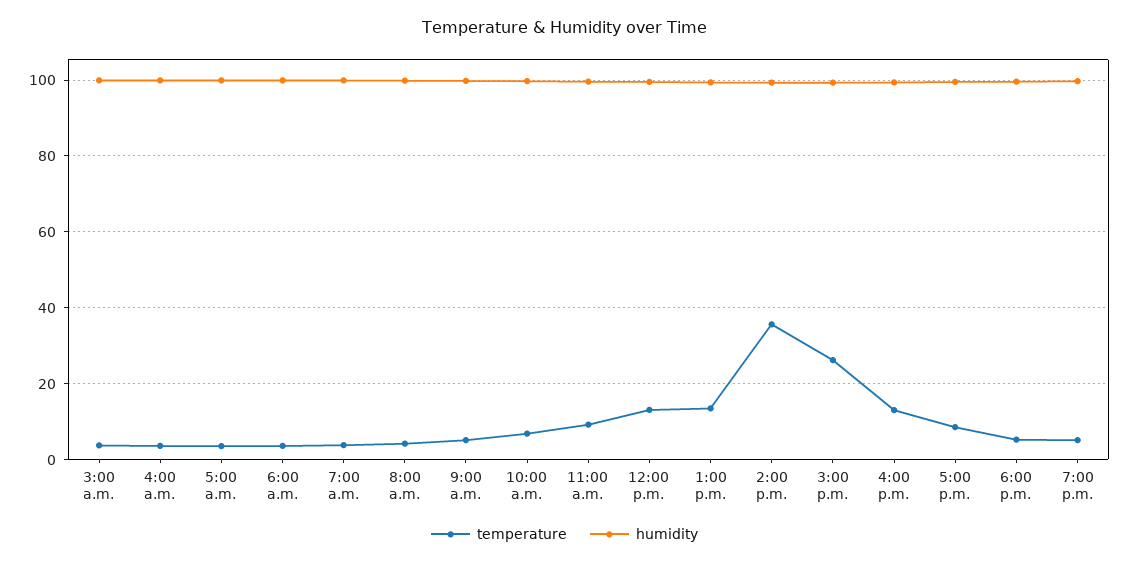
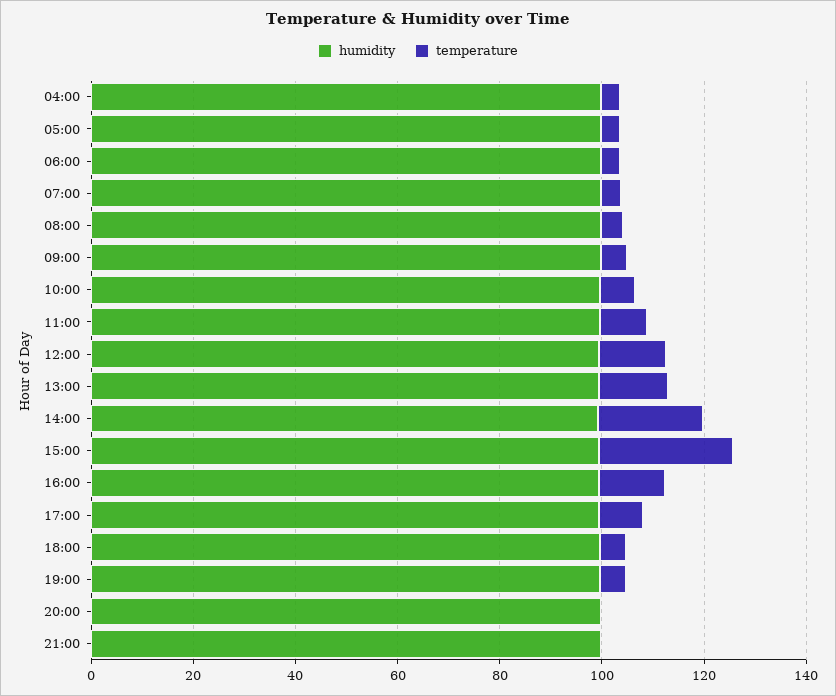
temperature, 3:00 a.m.: 4 -> none
humidity, 3:00 a.m.: 100 -> none
temperature, 2:00 p.m.: 36 -> 20
humidity, 20:00: none -> 100
temperature, 20:00: none -> 0
humidity, 21:00: none -> 100
temperature, 21:00: none -> 0

